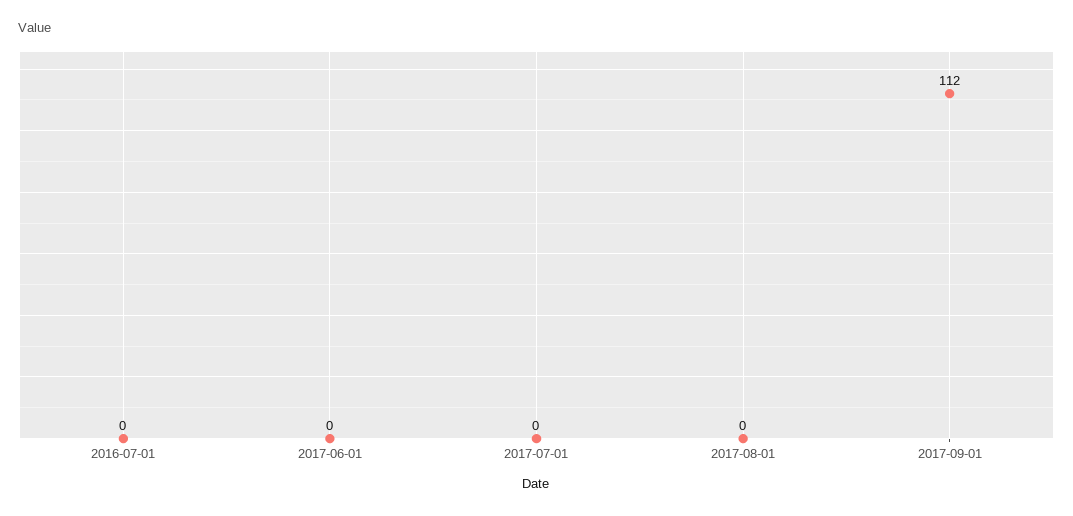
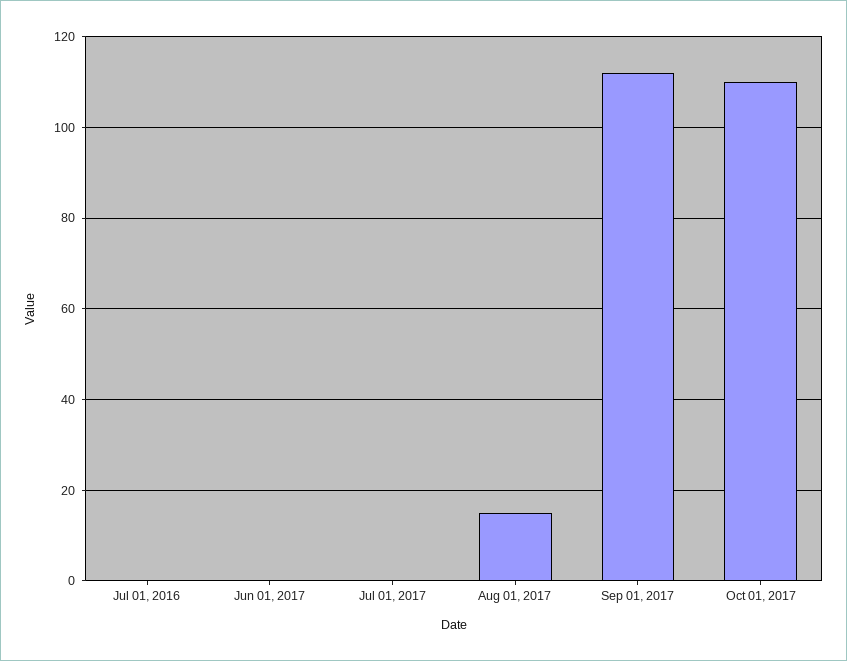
2017-08-01: 0 -> 15
Oct 01, 2017: none -> 110

